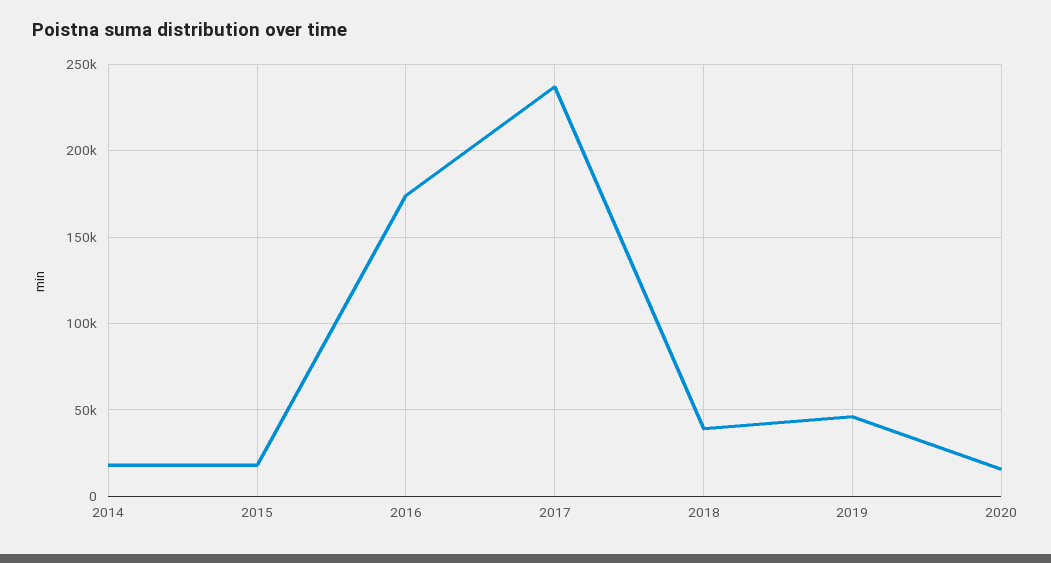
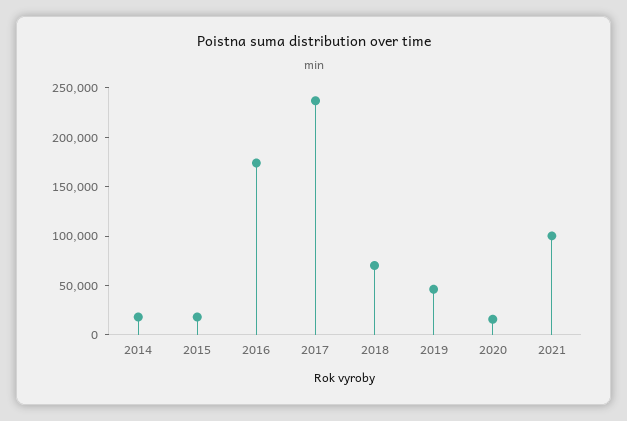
2018: 40000 -> 70000
2021: none -> 100000

